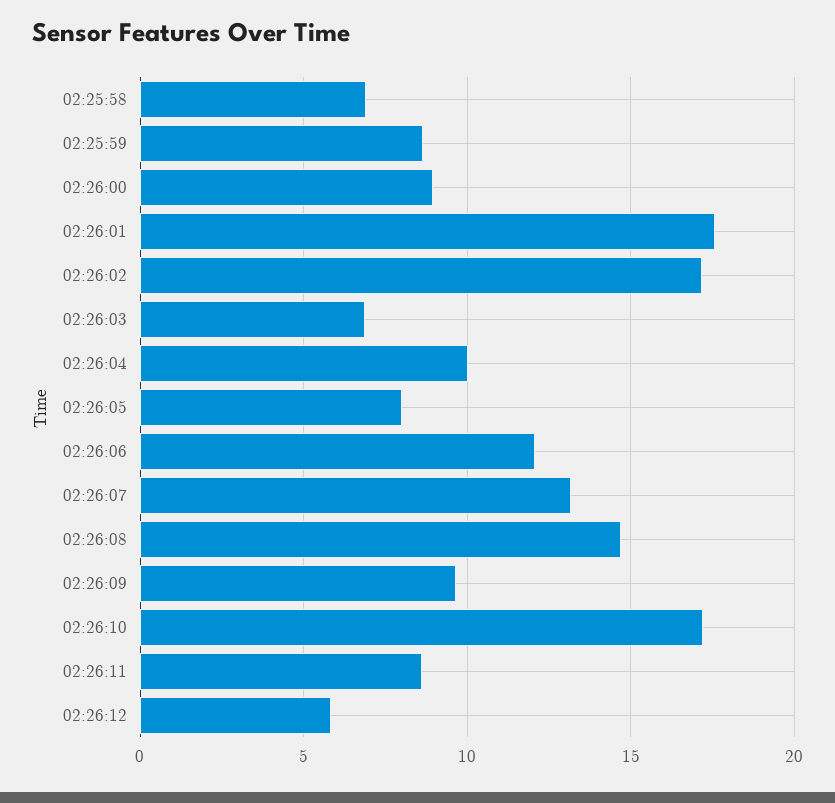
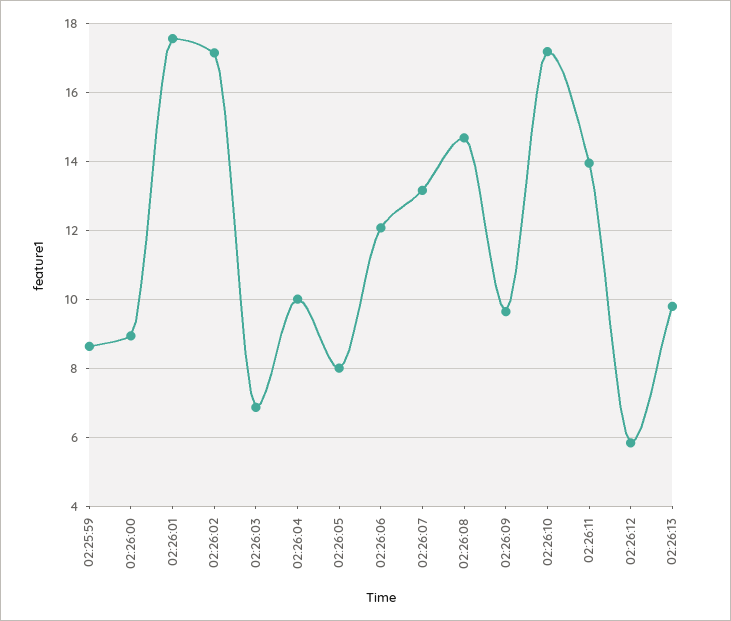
02:25:58: 7 -> none
02:26:11: 8.5 -> 14
02:26:13: none -> 9.8

